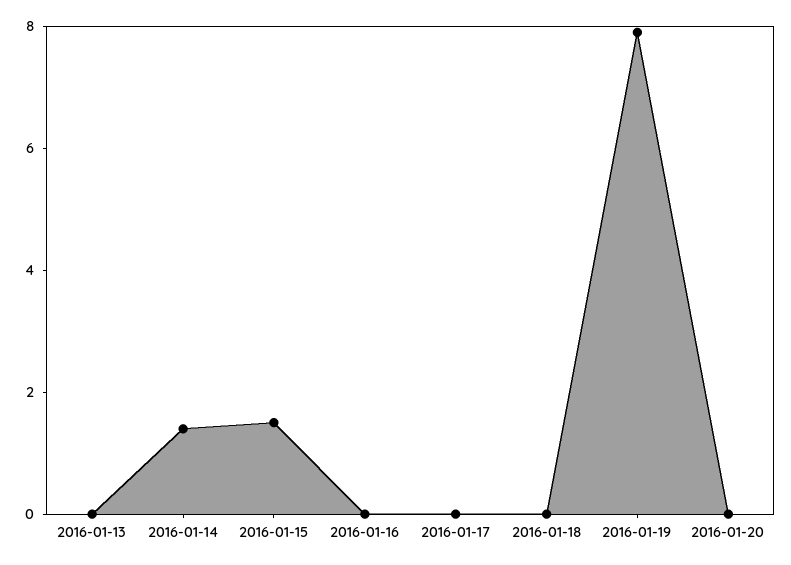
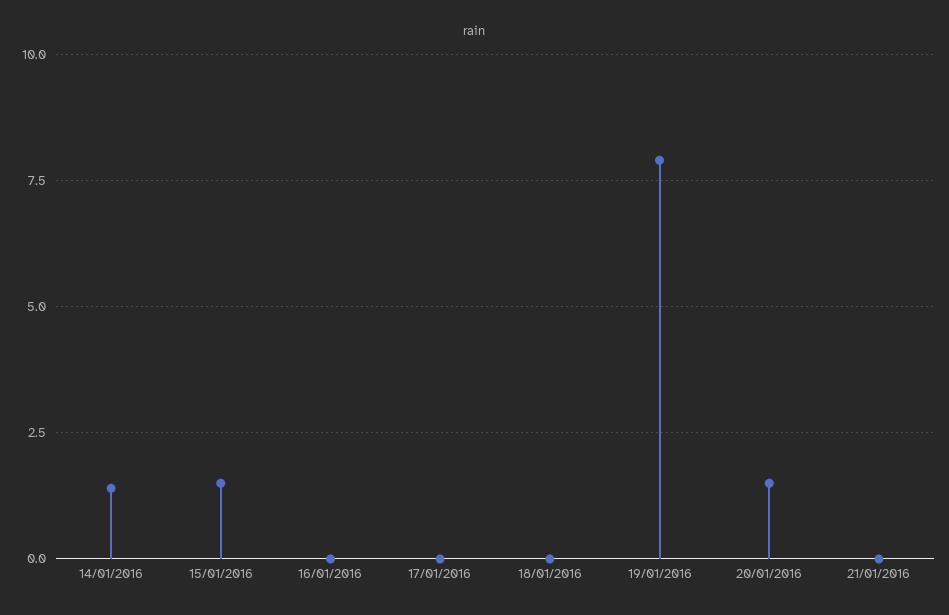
2016-01-13: 0 -> none
2016-01-20: 0 -> 1.5
21/01/2016: none -> 0

